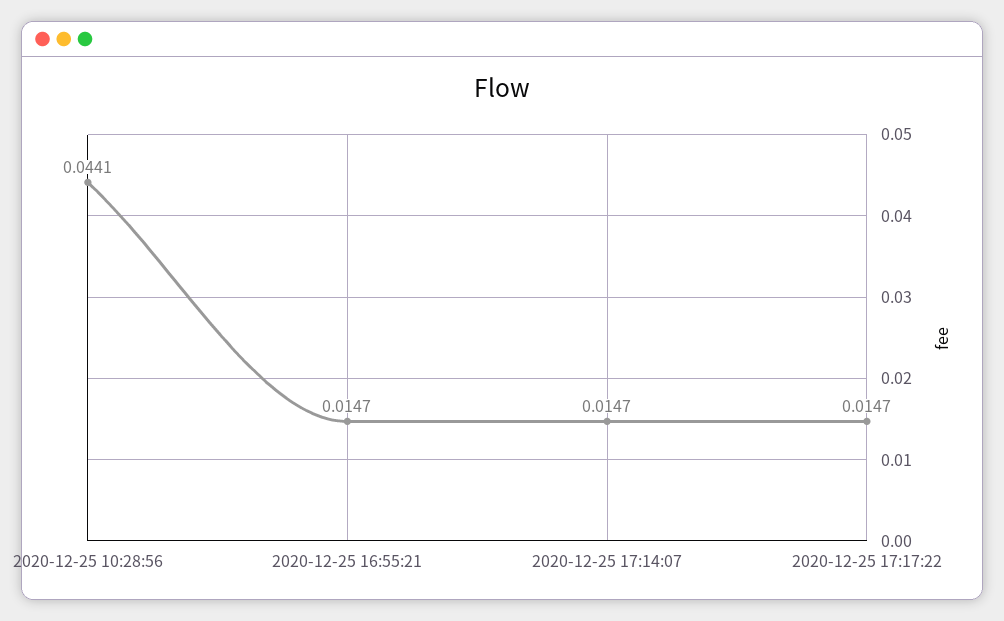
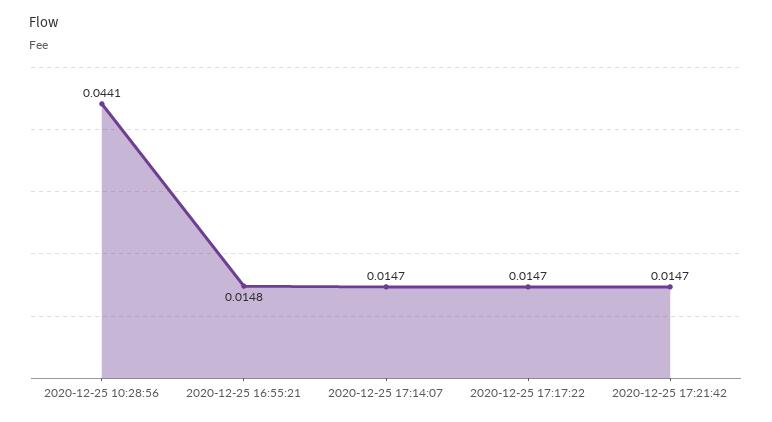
2020-12-25 16:55:21: 0.0147 -> 0.0148
2020-12-25 17:21:42: none -> 0.0147

